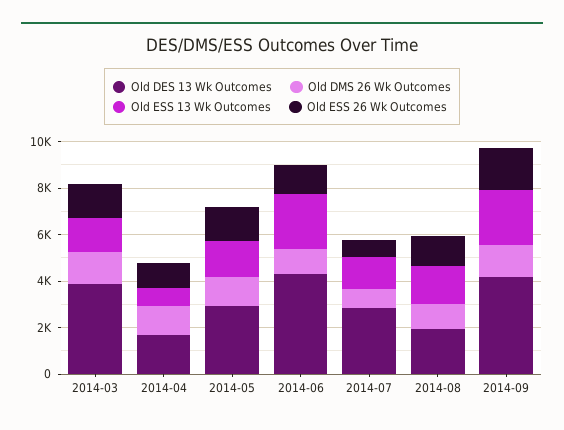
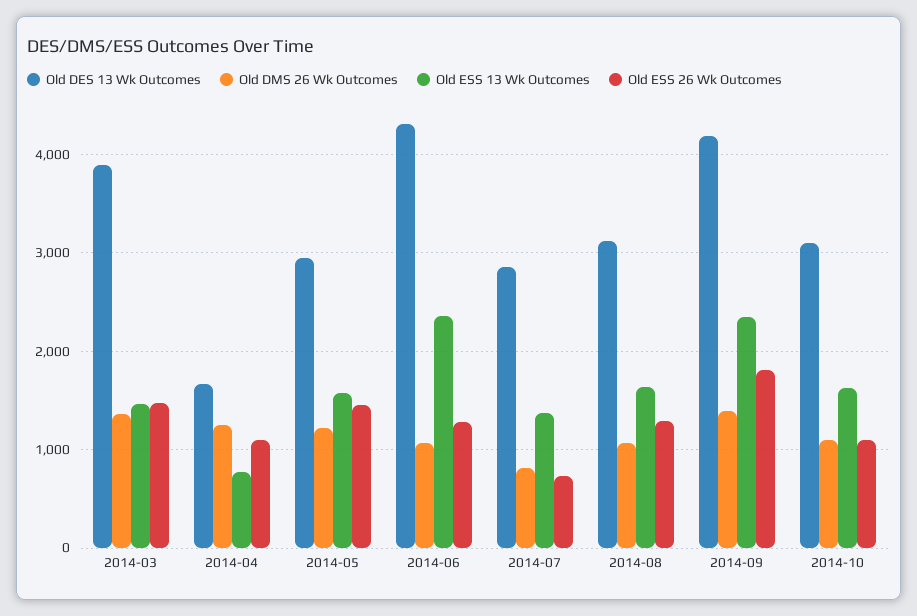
Old DES 13 Wk Outcomes, 2014-08: 2000 -> 3100
Old DES 13 Wk Outcomes, 2014-10: none -> 3100
Old DMS 26 Wk Outcomes, 2014-10: none -> 1100
Old ESS 13 Wk Outcomes, 2014-10: none -> 1600
Old ESS 26 Wk Outcomes, 2014-10: none -> 1100

